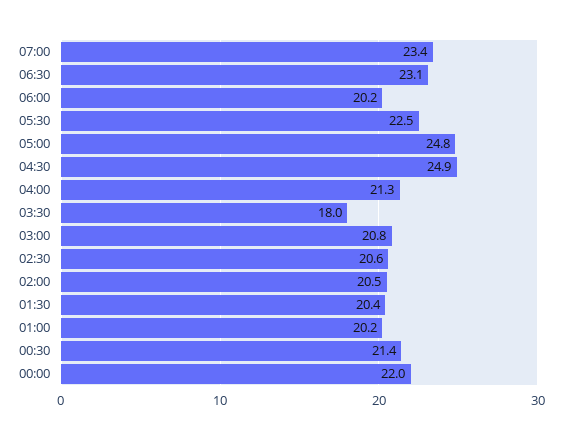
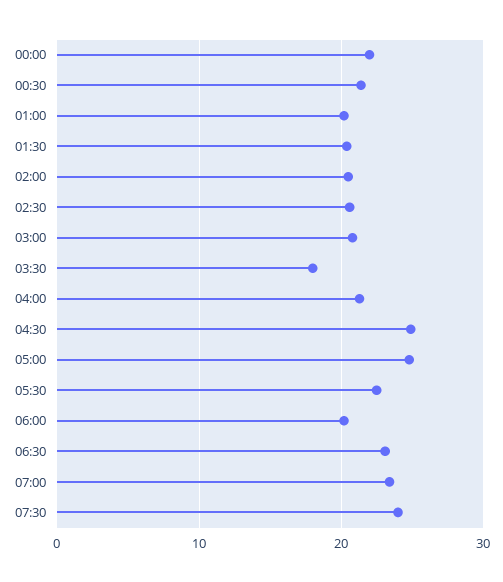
07:30: none -> 24

